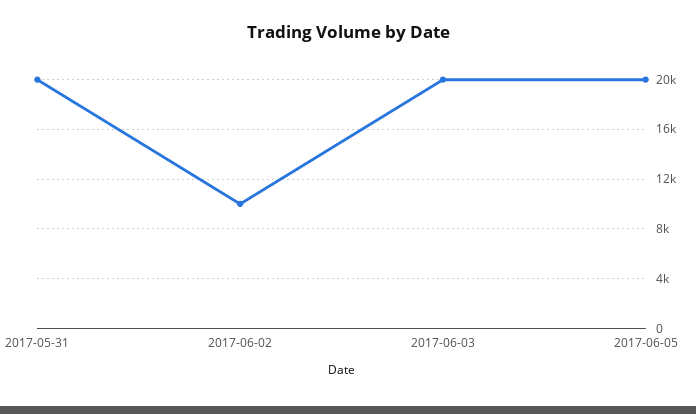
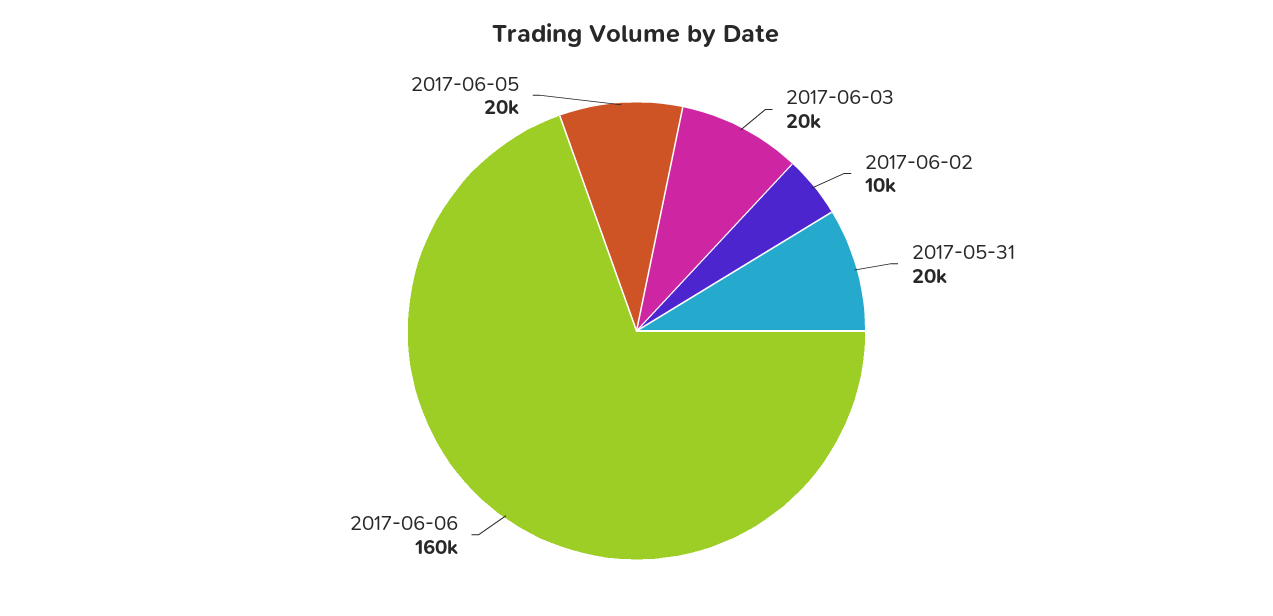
2017-06-06: none -> 160000

